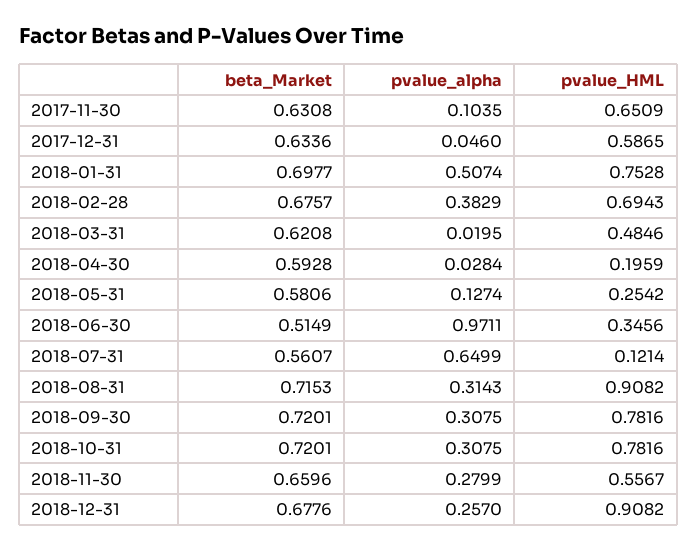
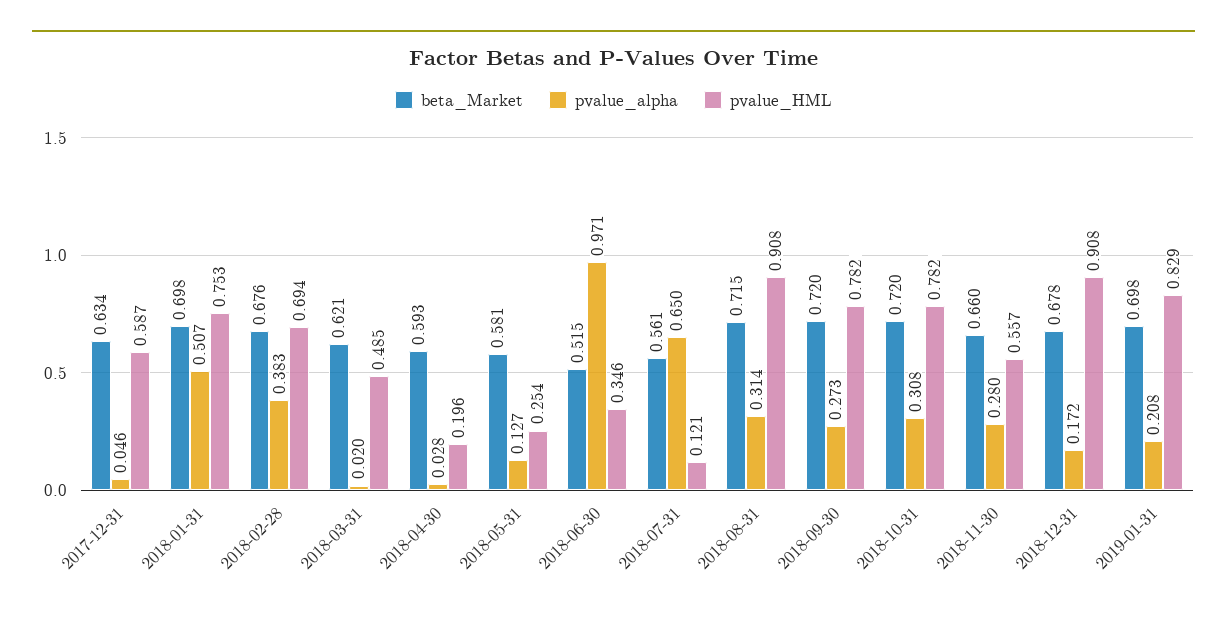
beta_Market, 2017-11-30: 0.6308 -> none
pvalue_alpha, 2017-11-30: 0.1035 -> none
pvalue_HML, 2017-11-30: 0.6509 -> none
pvalue_alpha, 2018-09-30: 0.3075 -> 0.273
pvalue_alpha, 2018-12-31: 0.257 -> 0.172
beta_Market, 2019-01-31: none -> 0.698
pvalue_alpha, 2019-01-31: none -> 0.208
pvalue_HML, 2019-01-31: none -> 0.829

